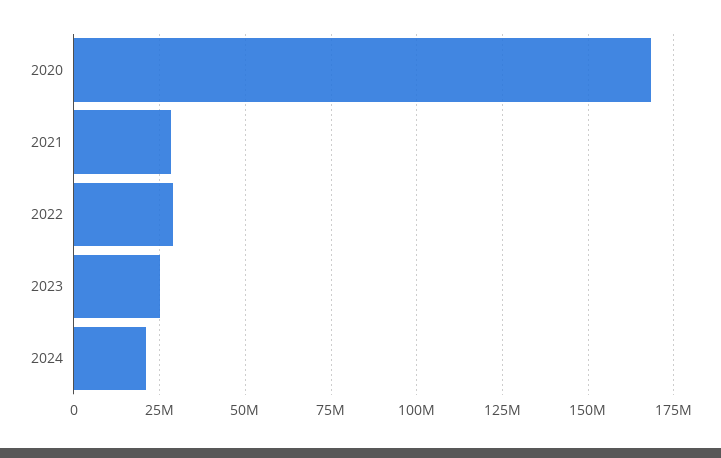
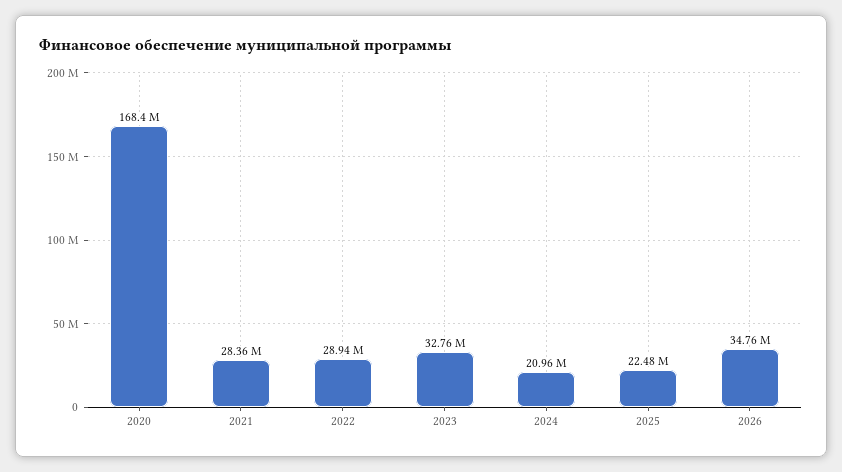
2023: 25000000 -> 32760000
2025: none -> 22480000
2026: none -> 34760000

